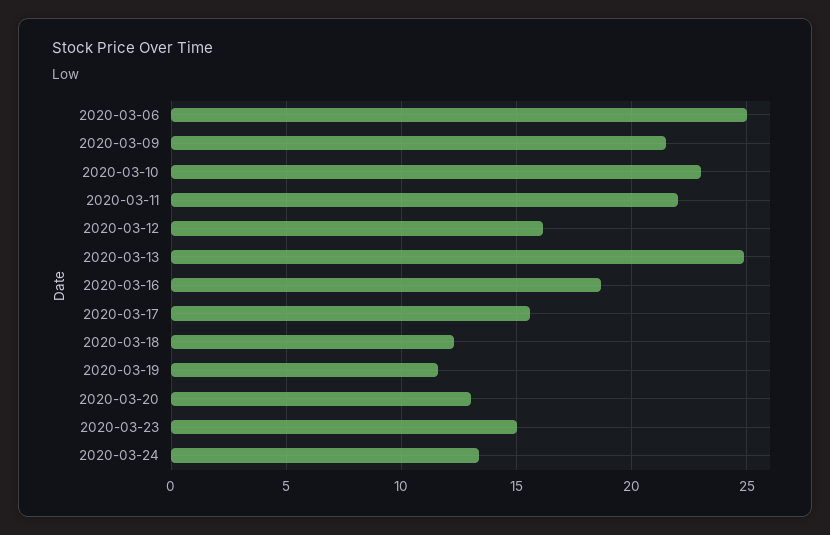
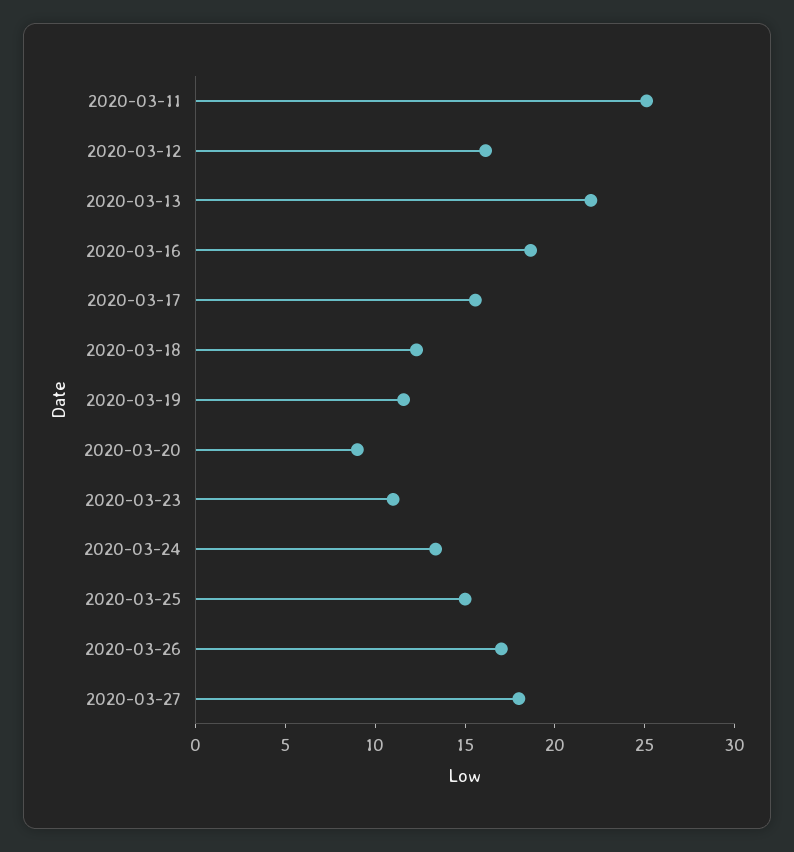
2020-03-06: 25 -> none
2020-03-09: 21.5 -> none
2020-03-10: 23 -> none
2020-03-11: 22 -> 25
2020-03-13: 25 -> 22
2020-03-20: 13 -> 9
2020-03-23: 15 -> 11
2020-03-25: none -> 15
2020-03-26: none -> 17
2020-03-27: none -> 18

